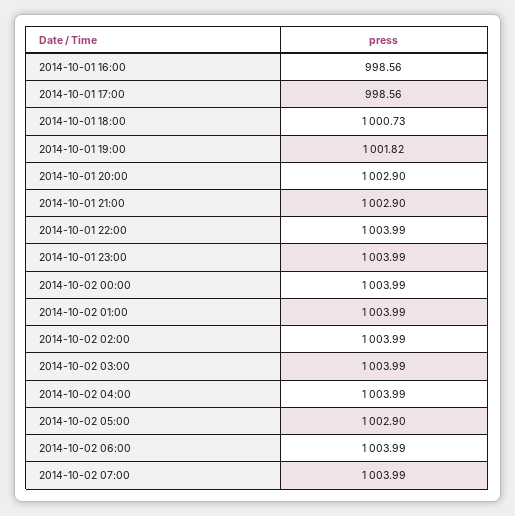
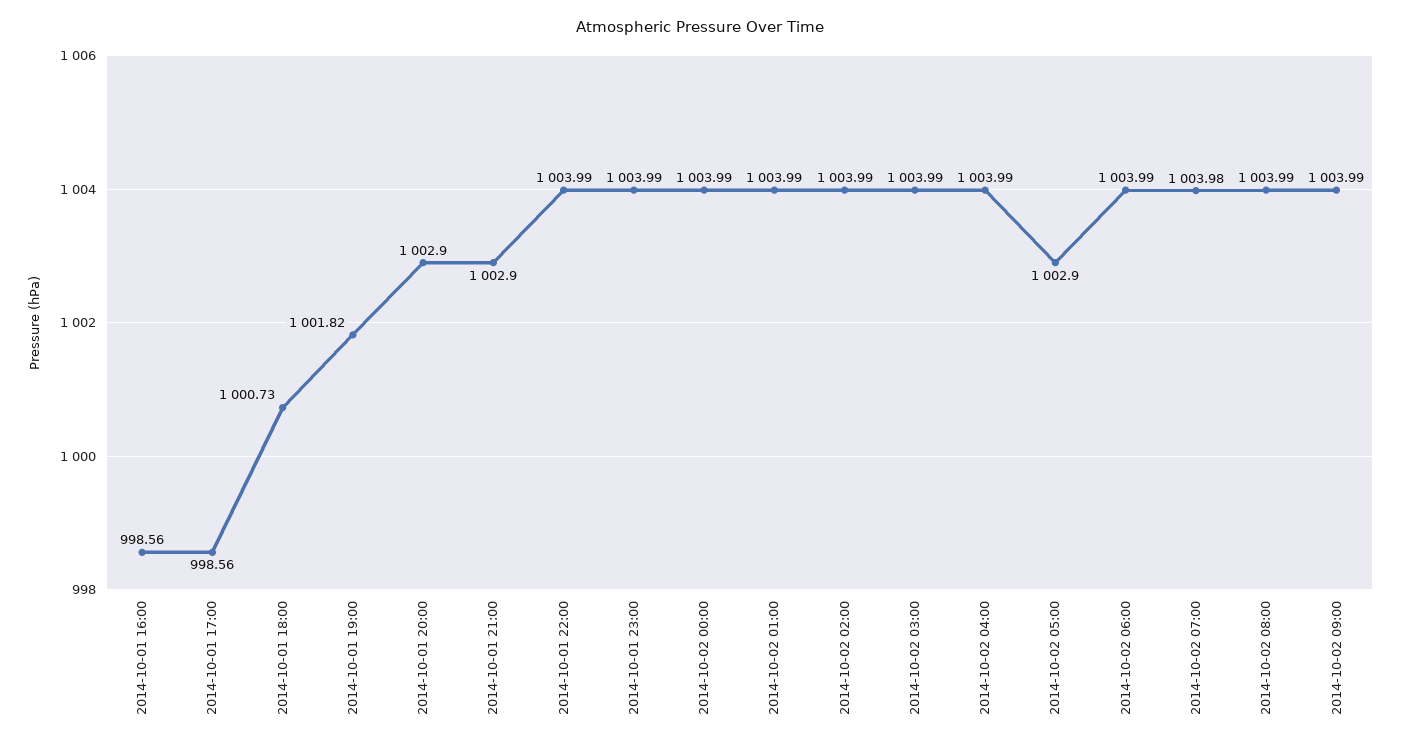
2014-10-02 07:00: 1003.99 -> 1003.98
2014-10-02 08:00: none -> 1003.99
2014-10-02 09:00: none -> 1003.99

